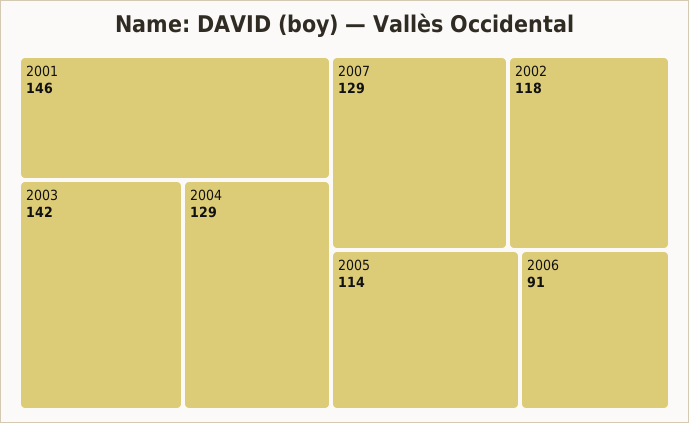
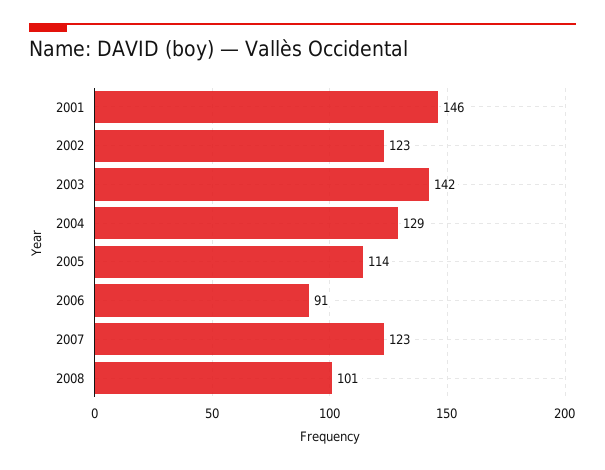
2007: 129 -> 123
2002: 118 -> 123
2008: none -> 101

